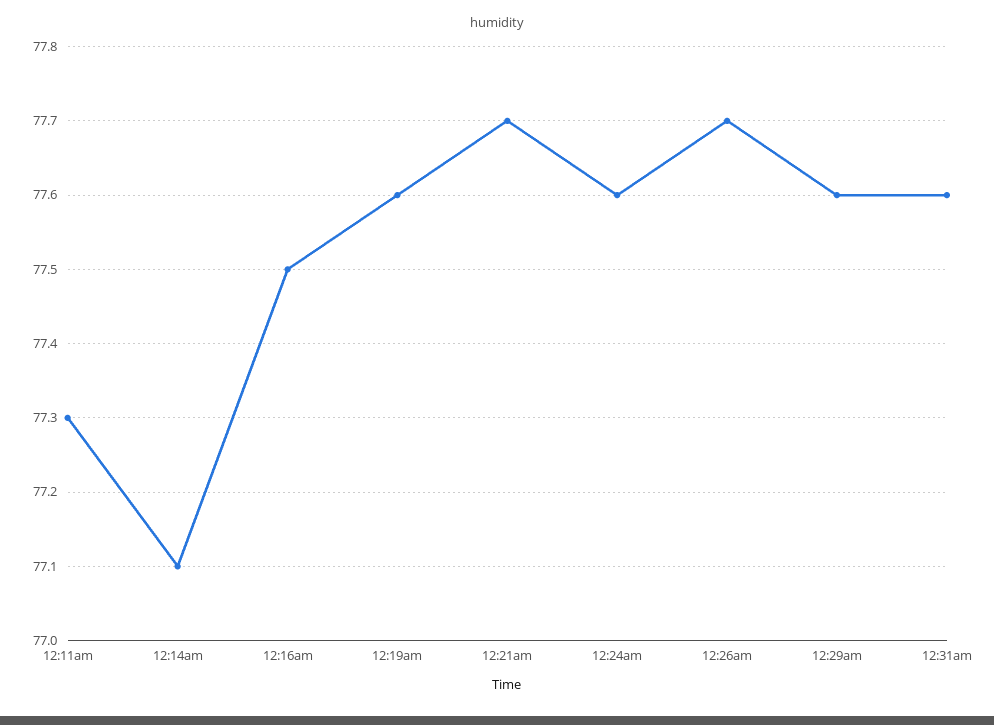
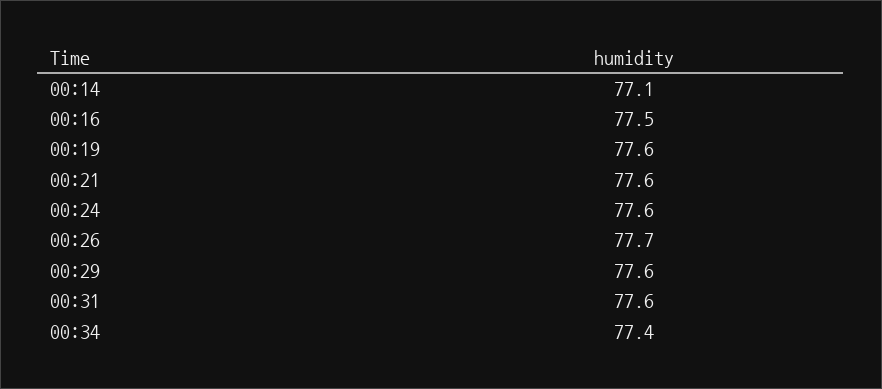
12:11am: 77.3 -> none
12:21am: 77.7 -> 77.6
00:34: none -> 77.4

